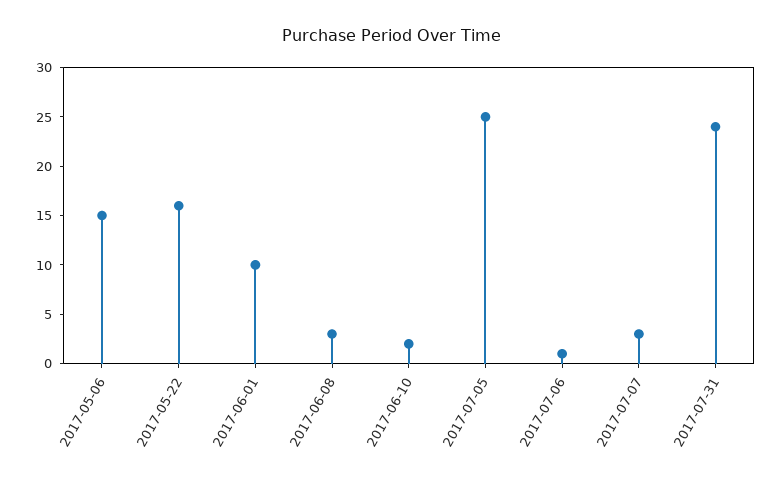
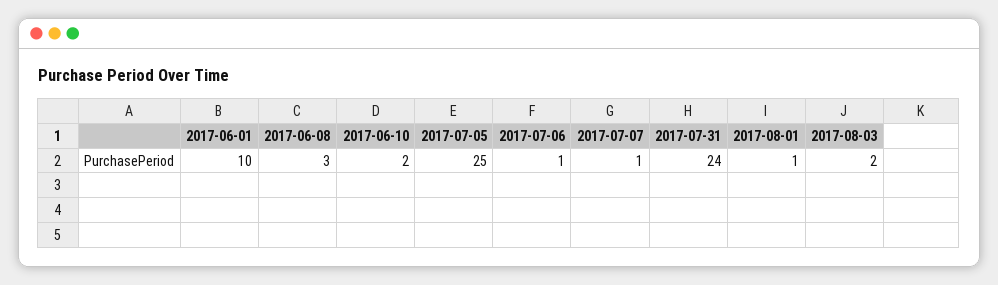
2017-05-06: 15 -> none
2017-05-22: 16 -> none
2017-07-07: 3 -> 1
2017-08-01: none -> 1
2017-08-03: none -> 2

